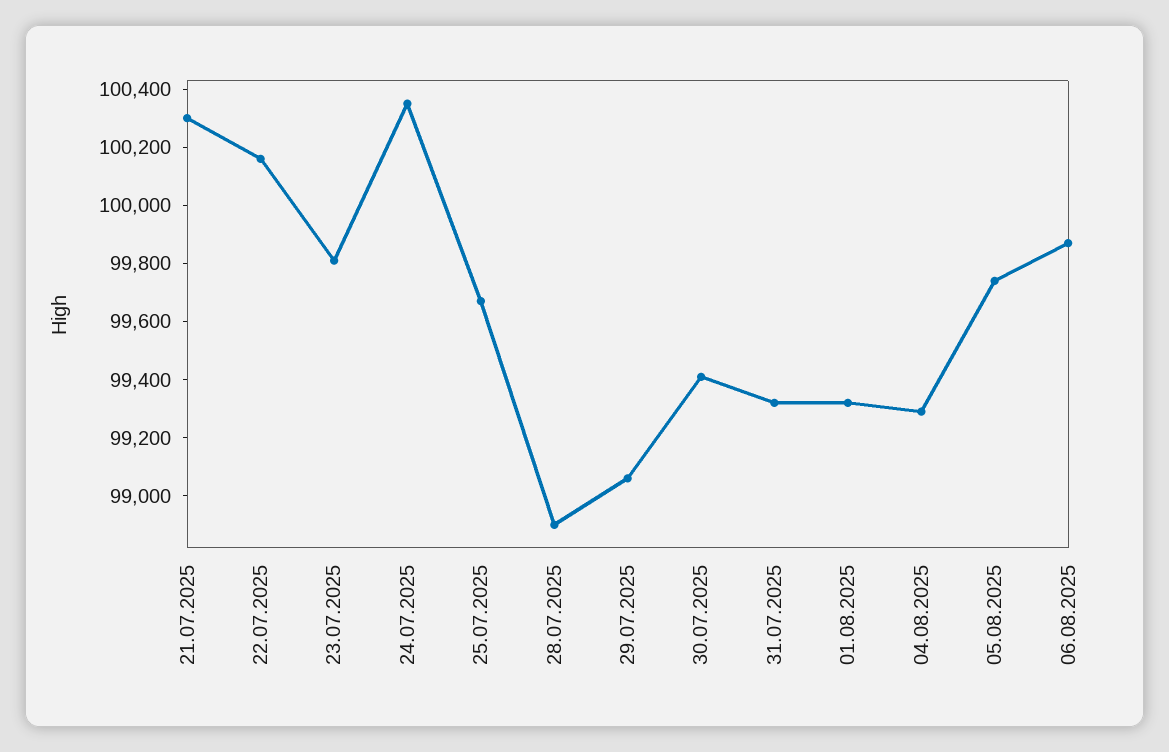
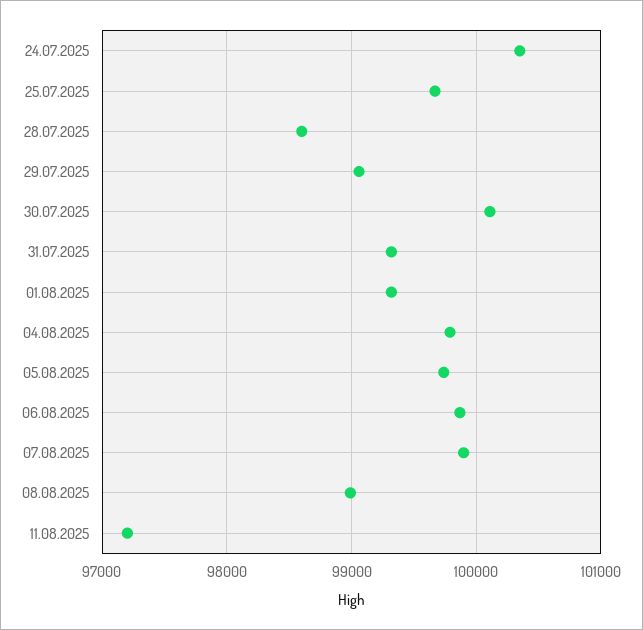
21.07.2025: 100300 -> none
22.07.2025: 100150 -> none
23.07.2025: 99800 -> none
28.07.2025: 98900 -> 98600
30.07.2025: 99400 -> 100100
04.08.2025: 99300 -> 99800
07.08.2025: none -> 99900
08.08.2025: none -> 99000
11.08.2025: none -> 97200

